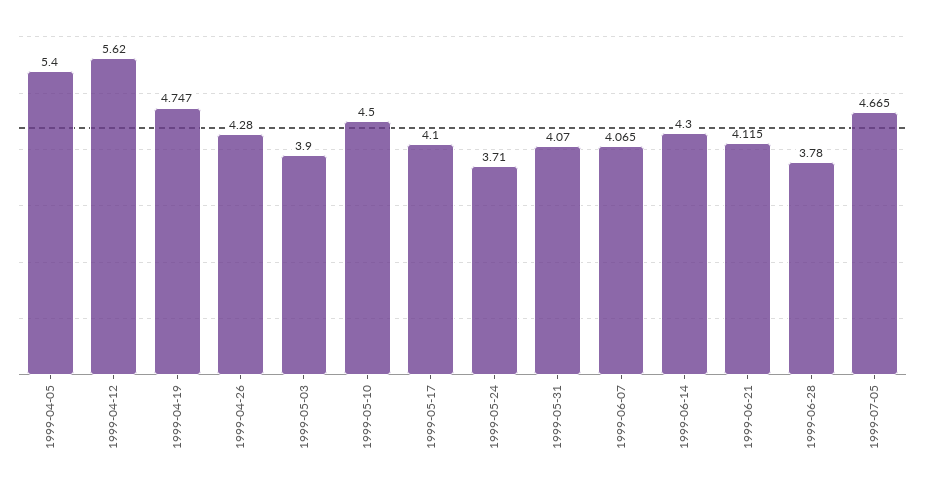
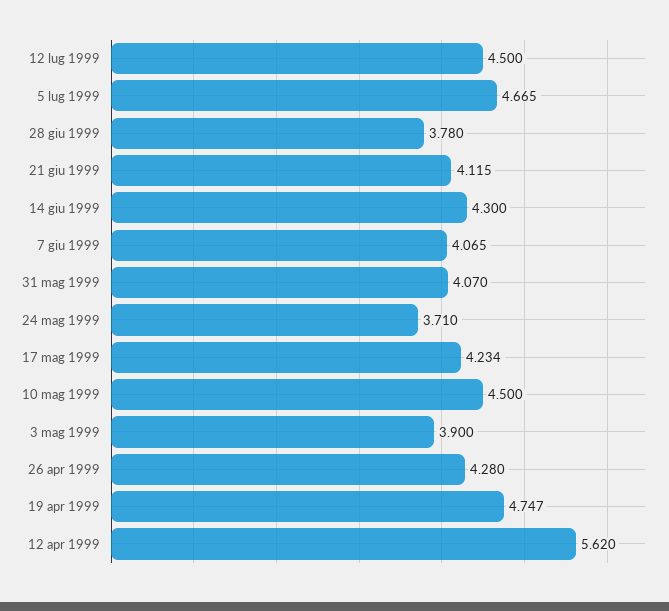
1999-04-05: 5.4 -> none
1999-05-17: 4.1 -> 4.234
12 lug 1999: none -> 4.5

